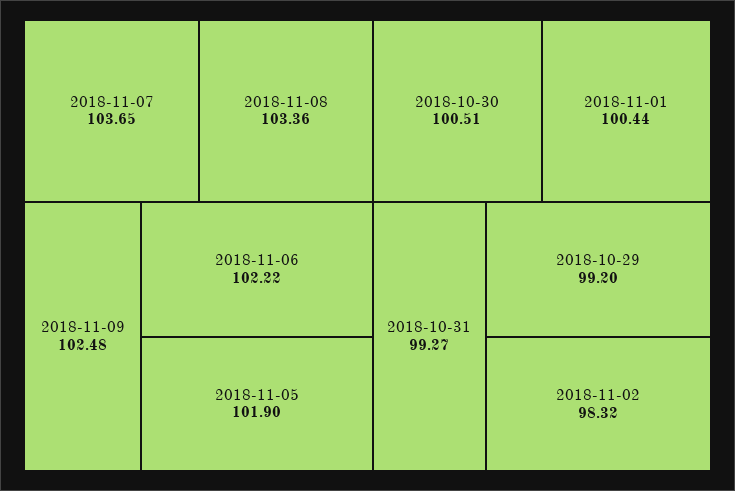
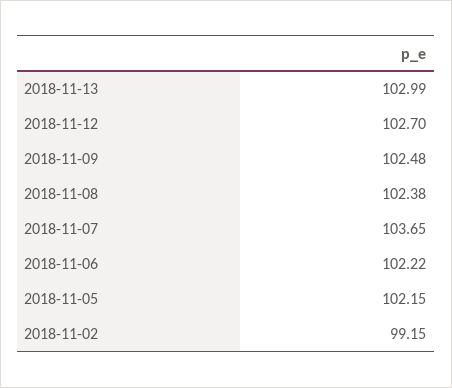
2018-11-08: 103.36 -> 102.38
2018-11-05: 101.9 -> 102.15
2018-10-30: 100.51 -> none
2018-11-01: 100.44 -> none
2018-10-31: 99.27 -> none
2018-10-29: 99.2 -> none
2018-11-02: 98.32 -> 99.15
2018-11-13: none -> 102.99
2018-11-12: none -> 102.7

